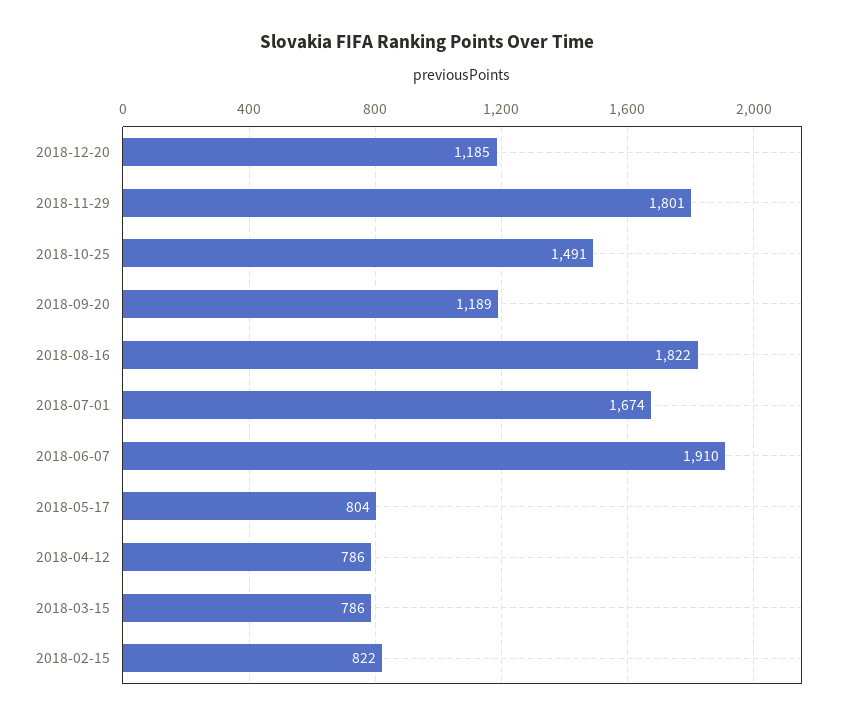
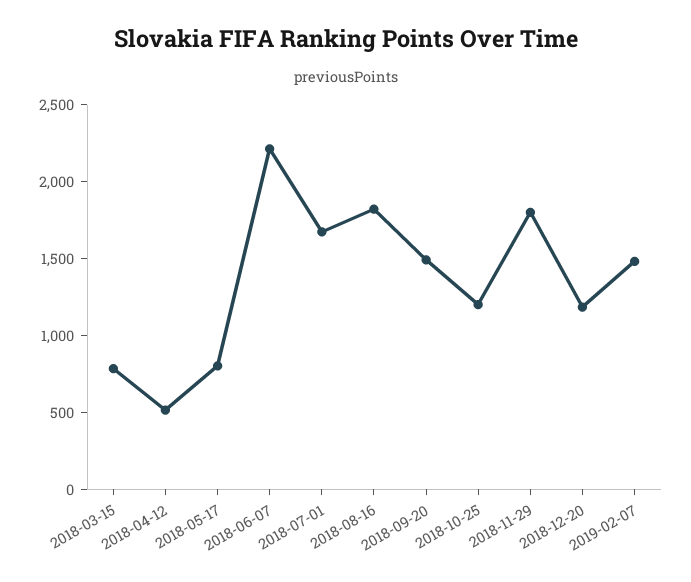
2018-10-25: 1491 -> 1200
2018-09-20: 1189 -> 1500
2018-06-07: 1910 -> 2200
2018-04-12: 786 -> 500
2018-02-15: 822 -> none
2019-02-07: none -> 1500

